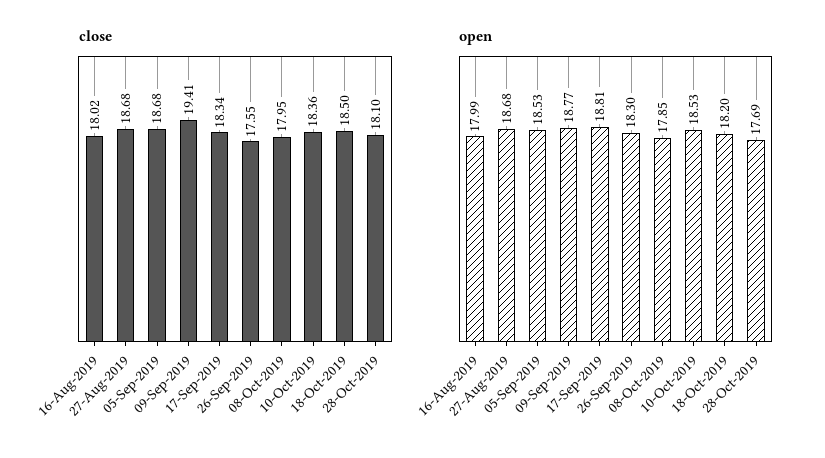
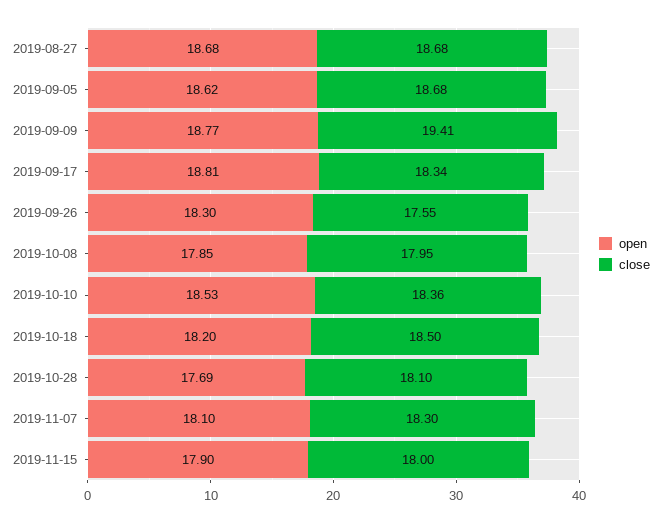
close, 16-Aug-2019: 18.02 -> none
open, 16-Aug-2019: 17.99 -> none
open, 05-Sep-2019: 18.53 -> 18.62
open, 2019-11-07: none -> 18.1
close, 2019-11-07: none -> 18.3
open, 2019-11-15: none -> 17.9
close, 2019-11-15: none -> 18

